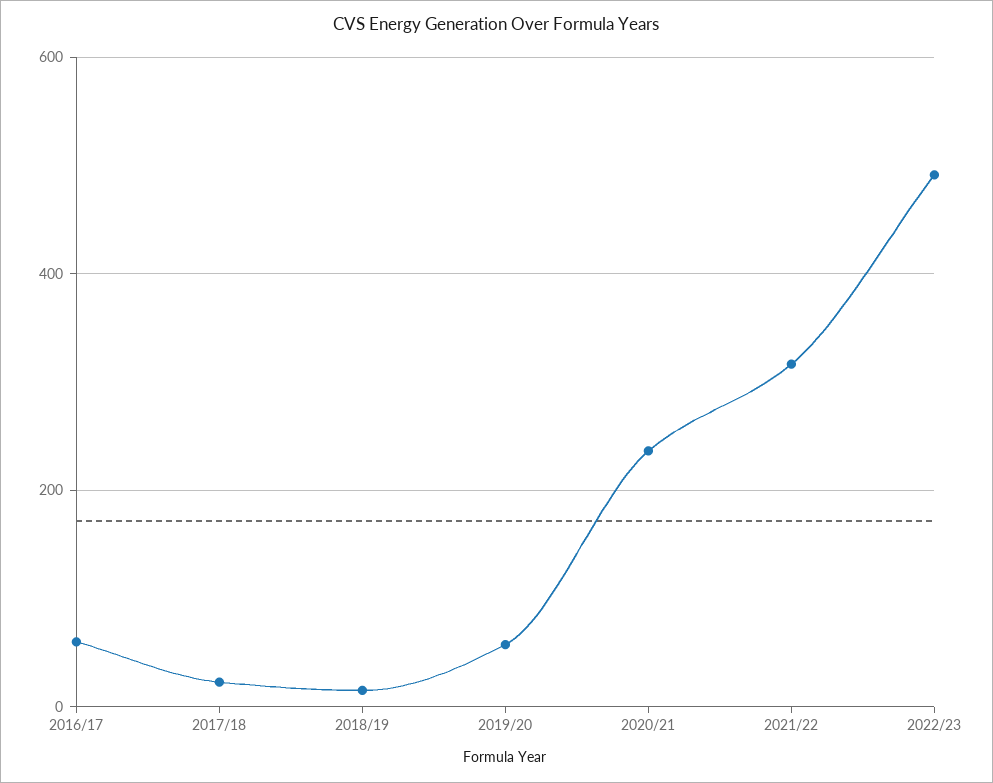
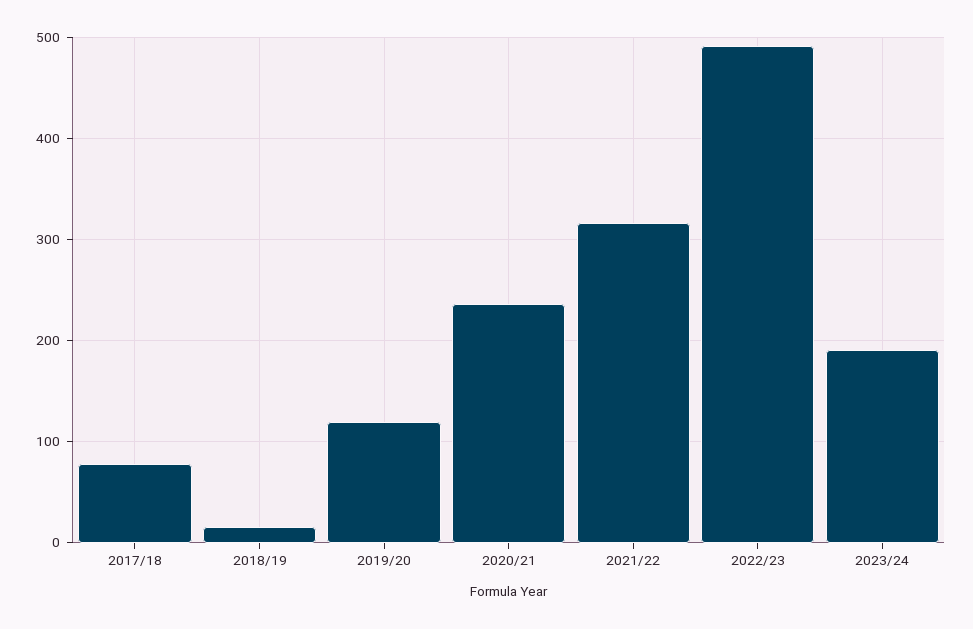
2016/17: 60 -> none
2017/18: 20 -> 80
2019/20: 60 -> 120
2023/24: none -> 190

